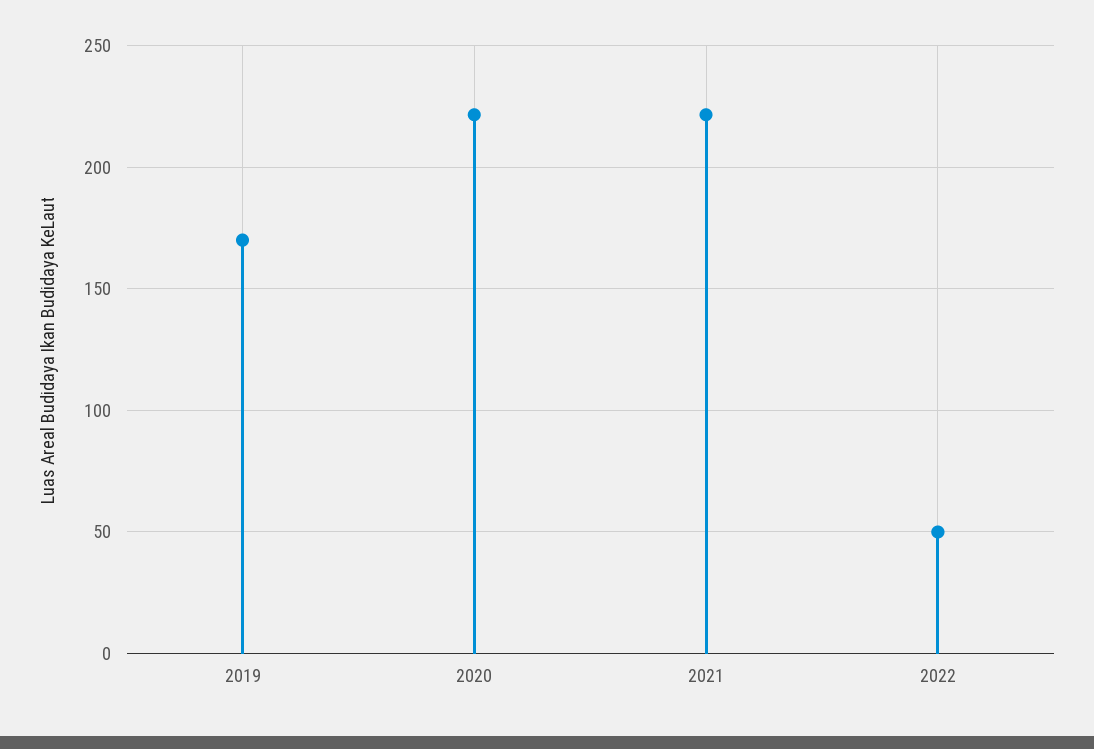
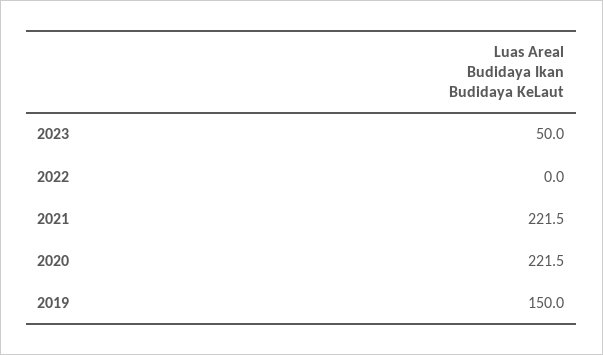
2019: 170 -> 150
2022: 50 -> 0
2023: none -> 50

